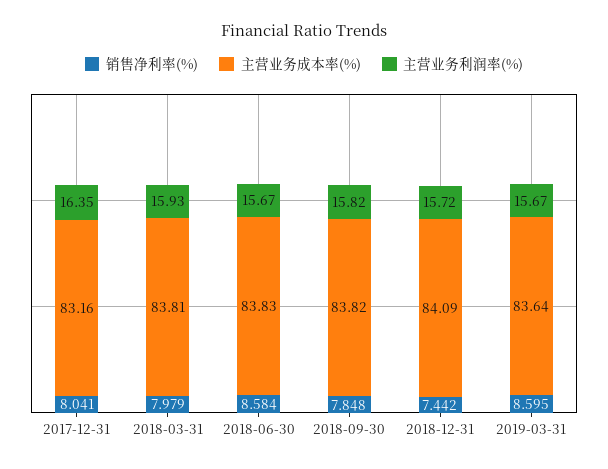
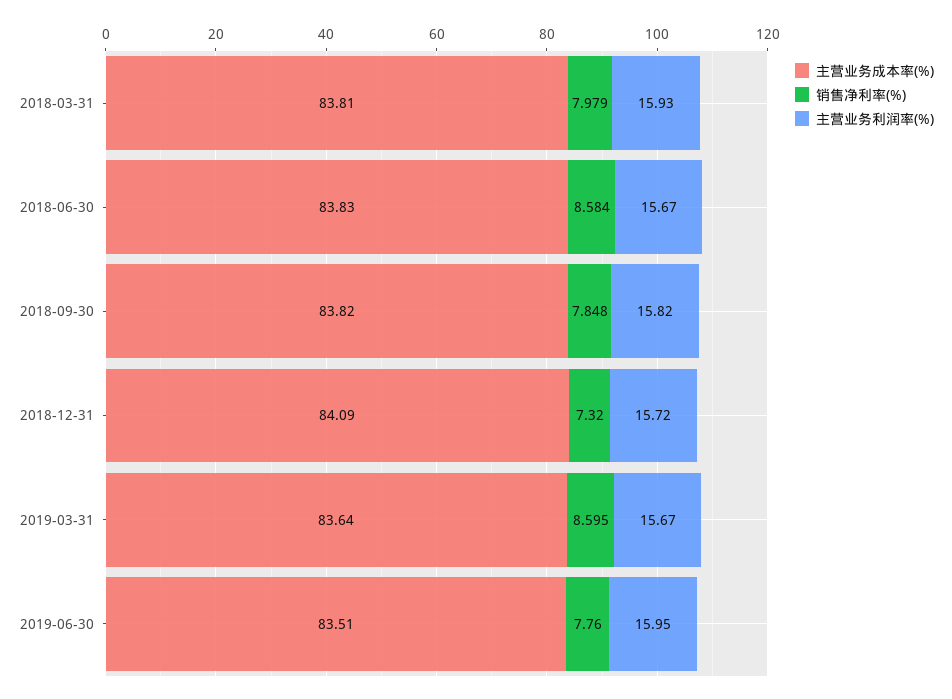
销售净利率(%), 2017-12-31: 8.041 -> none
主营业务成本率(%), 2017-12-31: 83.16 -> none
主营业务利润率(%), 2017-12-31: 16.35 -> none
销售净利率(%), 2018-12-31: 7.442 -> 7.32
主营业务成本率(%), 2019-06-30: none -> 83.51
销售净利率(%), 2019-06-30: none -> 7.76
主营业务利润率(%), 2019-06-30: none -> 15.95

